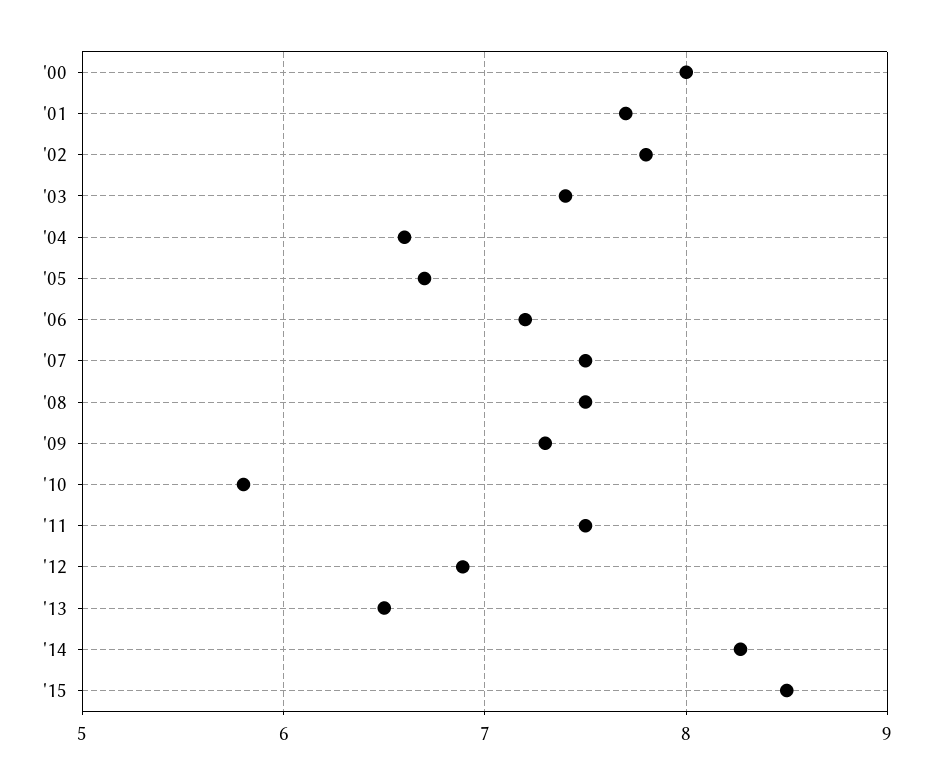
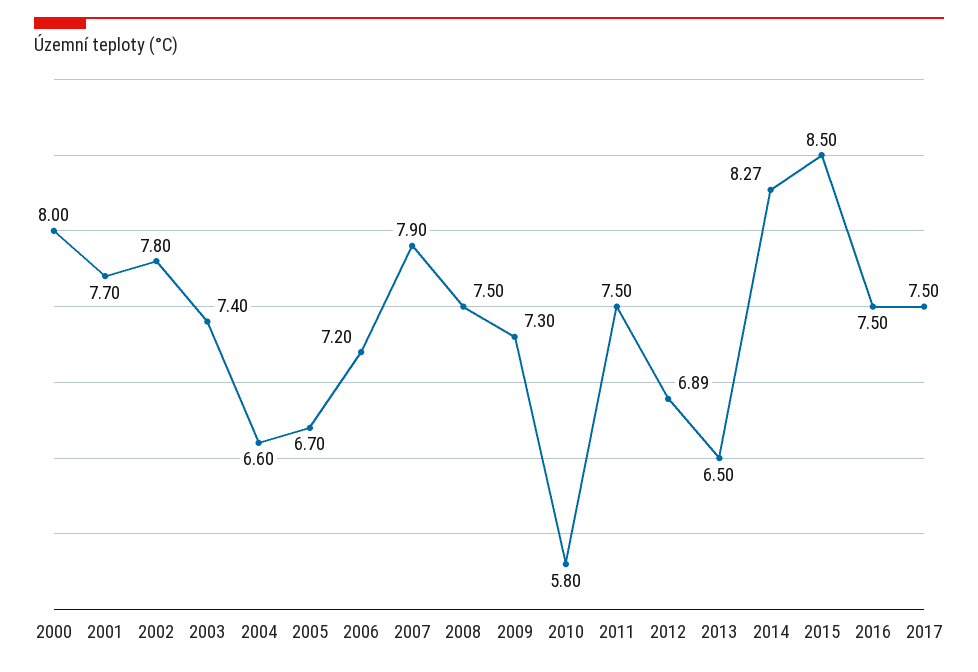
'07: 7.5 -> 7.9
2016: none -> 7.5
2017: none -> 7.5

